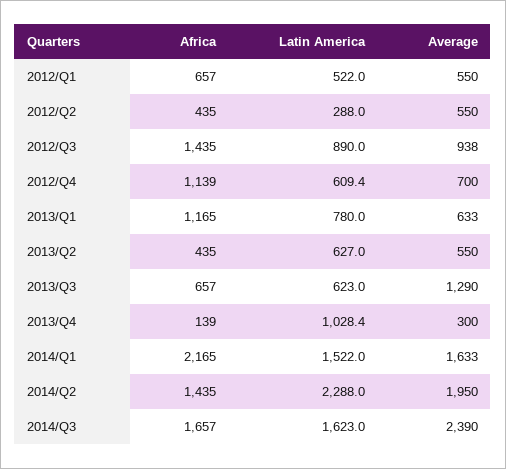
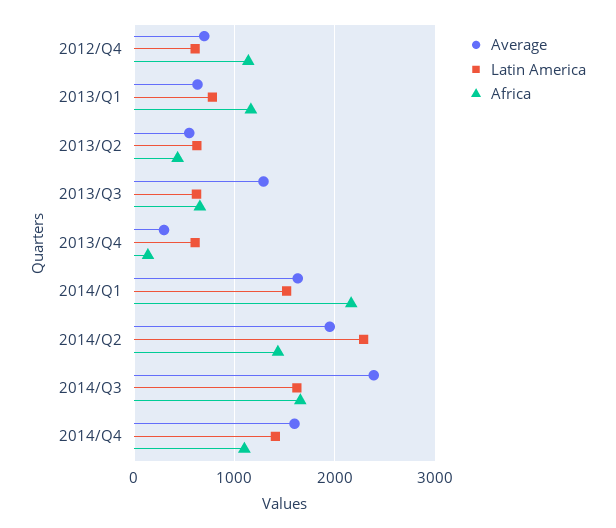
Africa, 2012/Q1: 657 -> none
Latin America, 2012/Q1: 522 -> none
Average, 2012/Q1: 550 -> none
Africa, 2012/Q2: 435 -> none
Latin America, 2012/Q2: 288 -> none
Average, 2012/Q2: 550 -> none
Africa, 2012/Q3: 1435 -> none
Latin America, 2012/Q3: 890 -> none
Average, 2012/Q3: 938 -> none
Latin America, 2013/Q4: 1028.4 -> 600
Average, 2014/Q4: none -> 1600
Latin America, 2014/Q4: none -> 1400
Africa, 2014/Q4: none -> 1100

